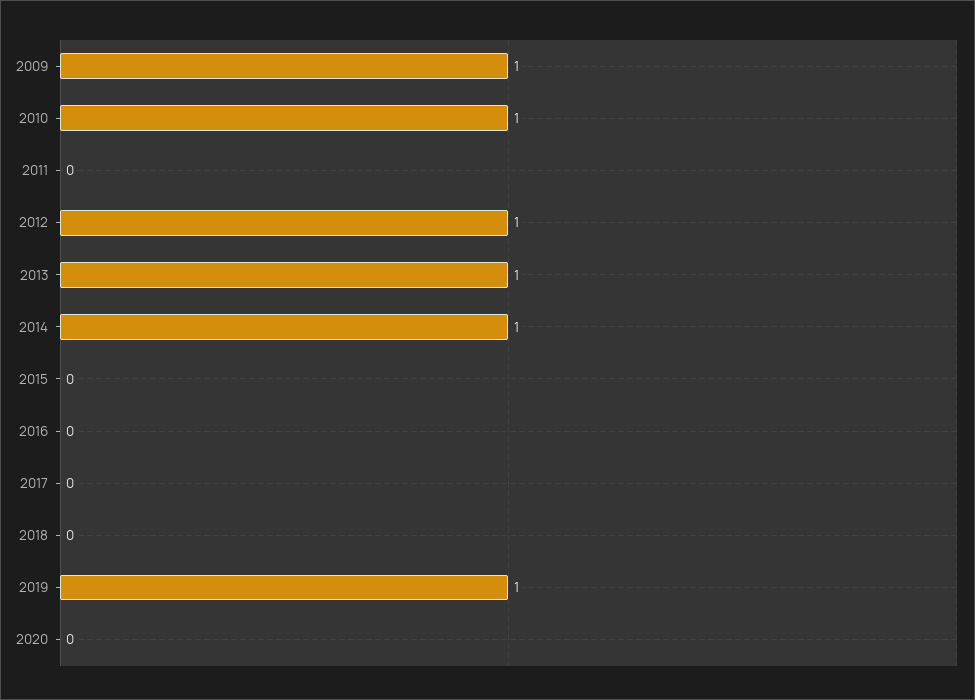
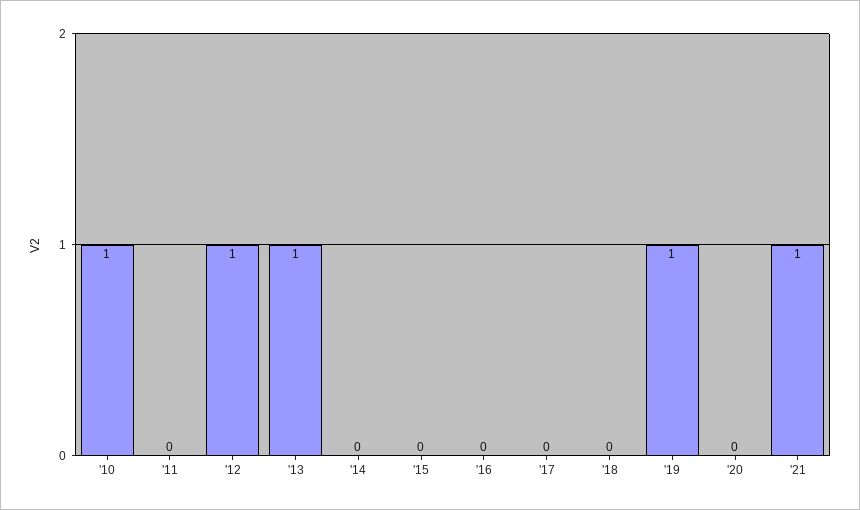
2009: 1 -> none
2014: 1 -> 0
'21: none -> 1

